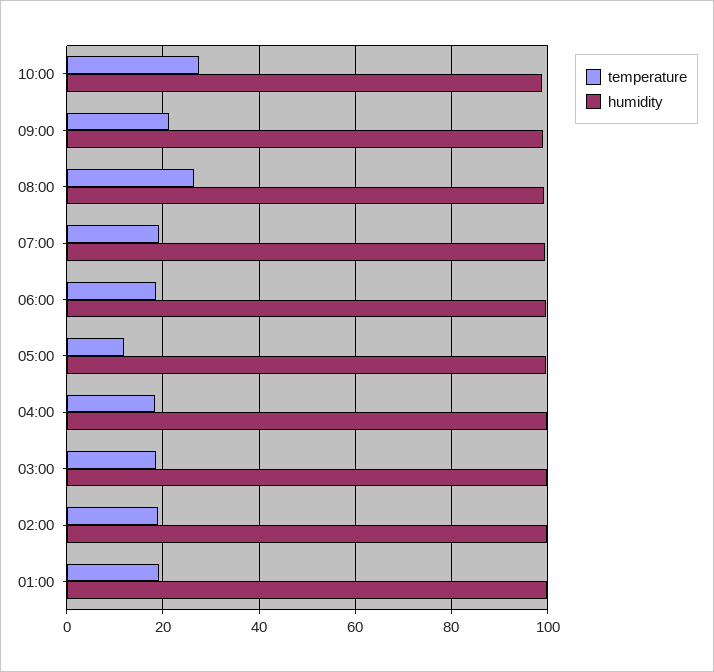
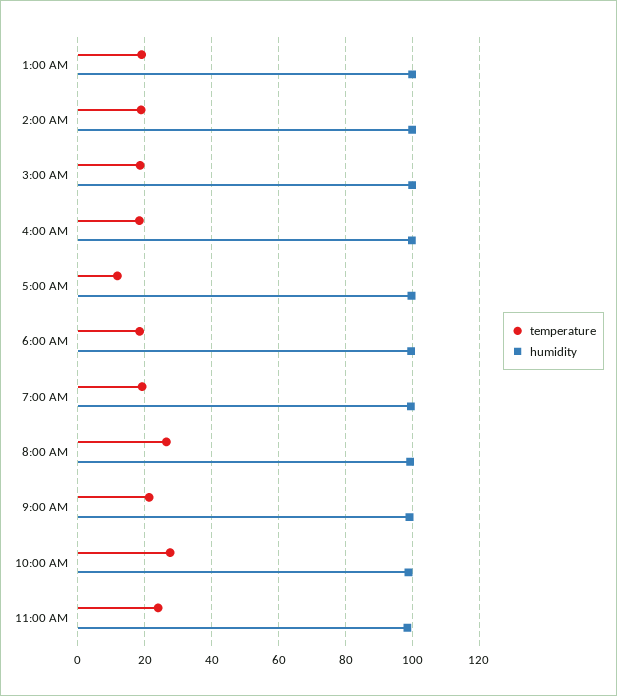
temperature, 11:00 AM: none -> 24
humidity, 11:00 AM: none -> 98

